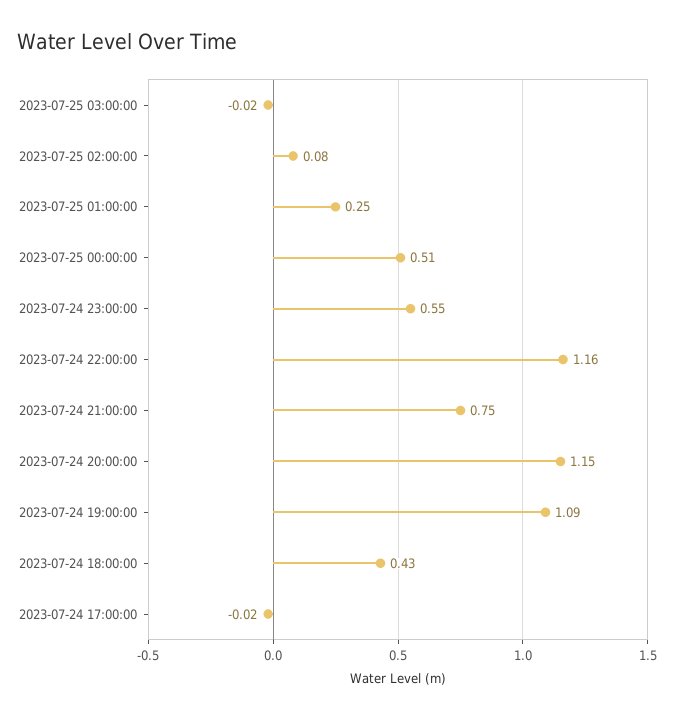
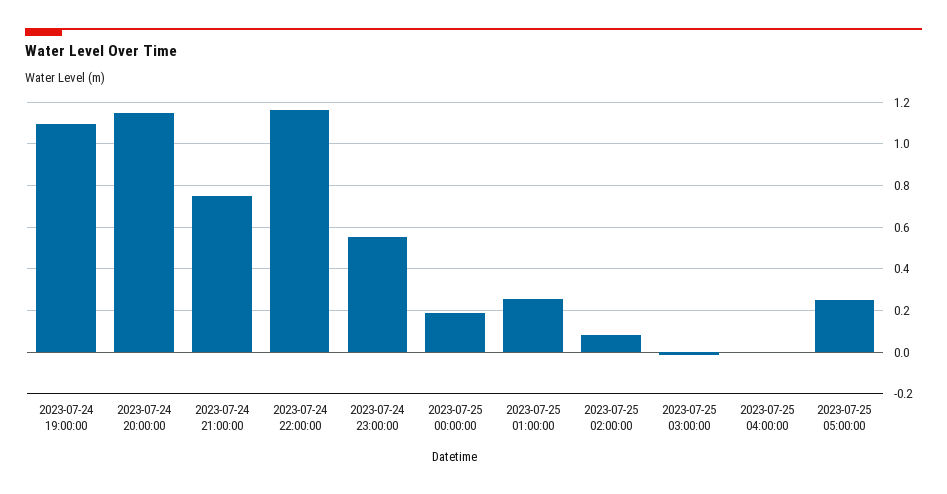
2023-07-25 00:00:00: 0.51 -> 0.2
2023-07-24 18:00:00: 0.43 -> none
2023-07-24 17:00:00: -0.02 -> none
2023-07-25 04:00:00: none -> 0
2023-07-25 05:00:00: none -> 0.25

